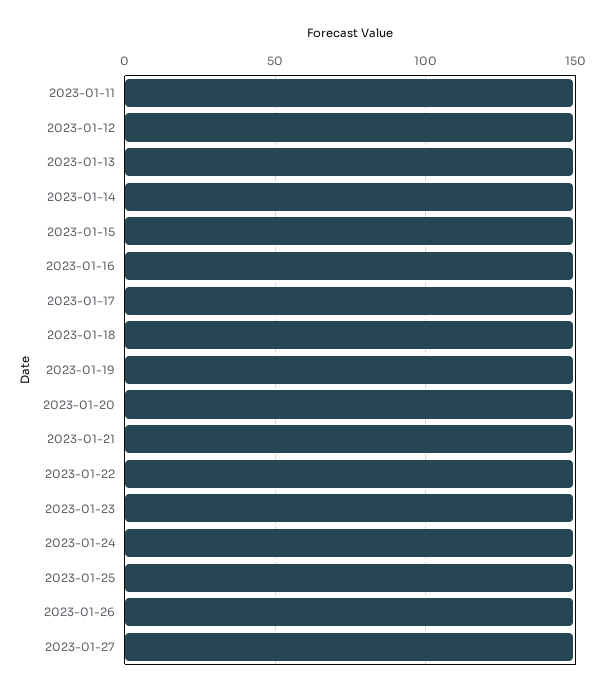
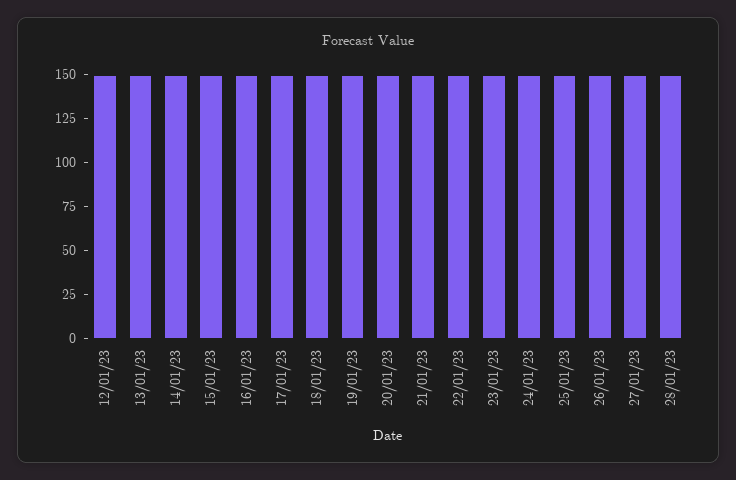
2023-01-11: 150 -> none
28/01/23: none -> 150

